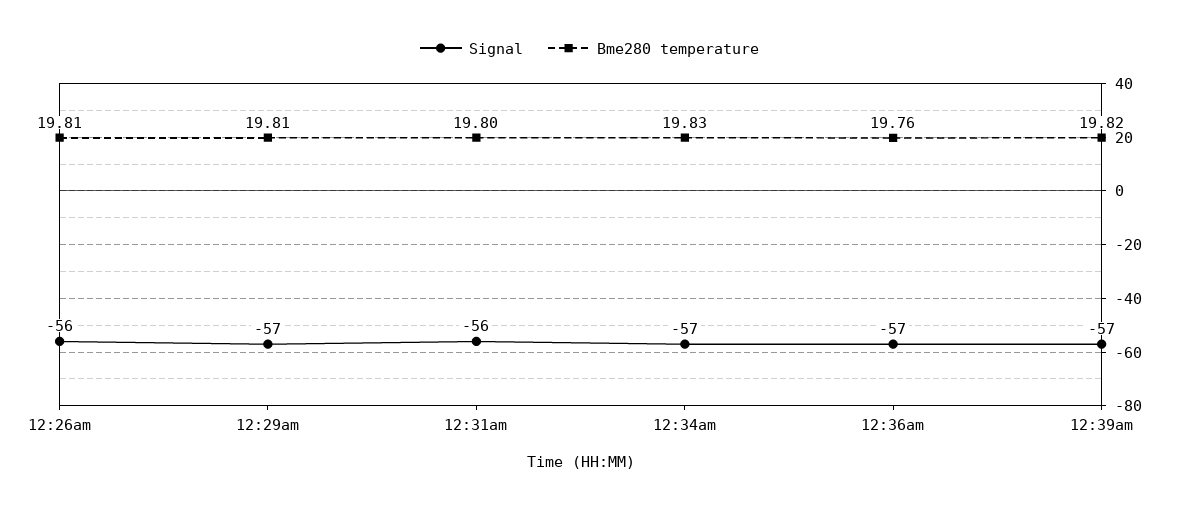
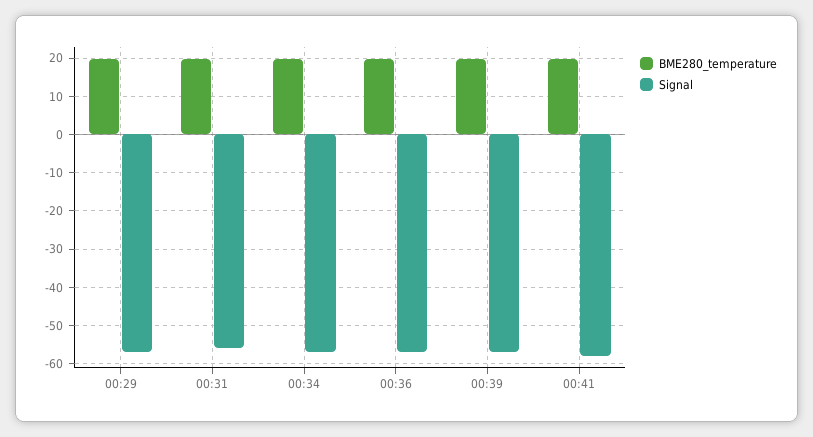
Signal, 12:26am: -56 -> none
Bme280 temperature, 12:26am: 19.81 -> none
Bme280 temperature, 00:41: none -> 20
Signal, 00:41: none -> -58

